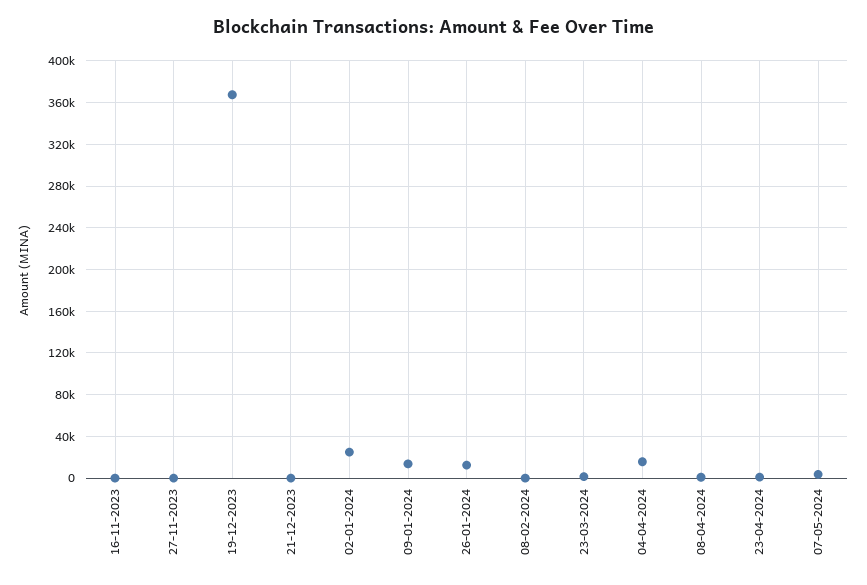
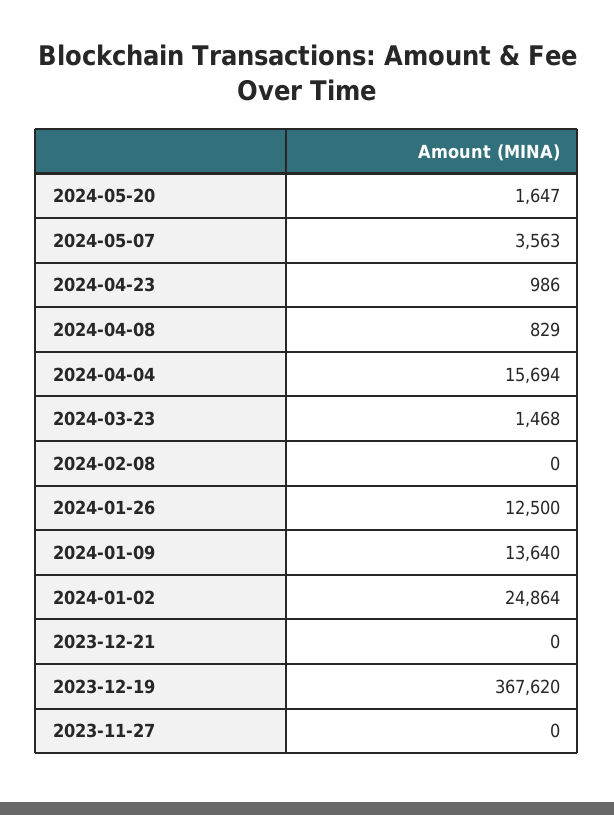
16-11-2023: 0 -> none
2024-05-20: none -> 1647

